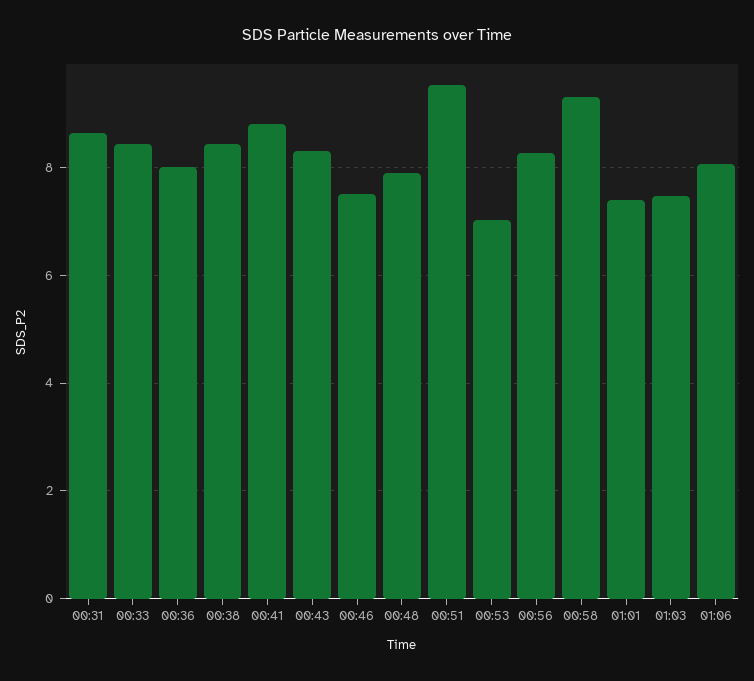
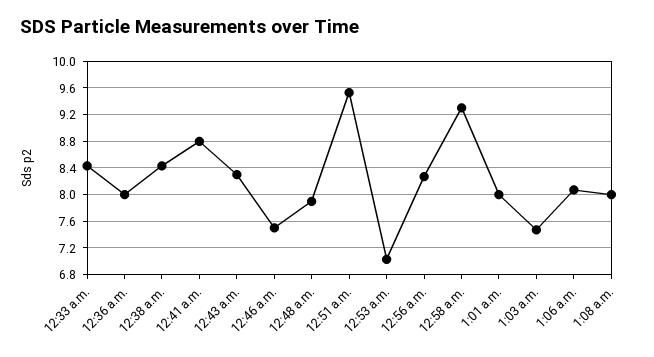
00:31: 8.6 -> none
01:01: 7.4 -> 8
1:08 a.m.: none -> 8

